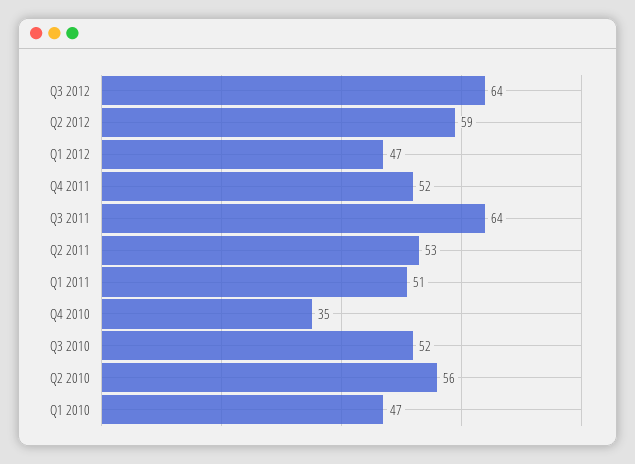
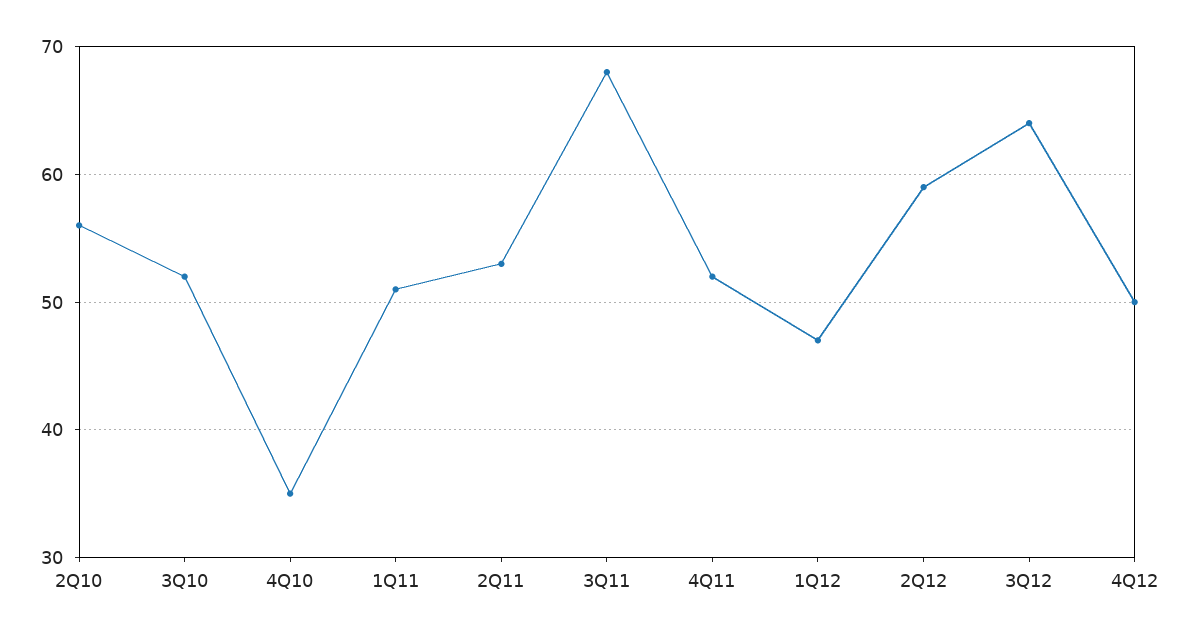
Q3 2011: 64 -> 68
Q1 2010: 47 -> none
4Q12: none -> 50

